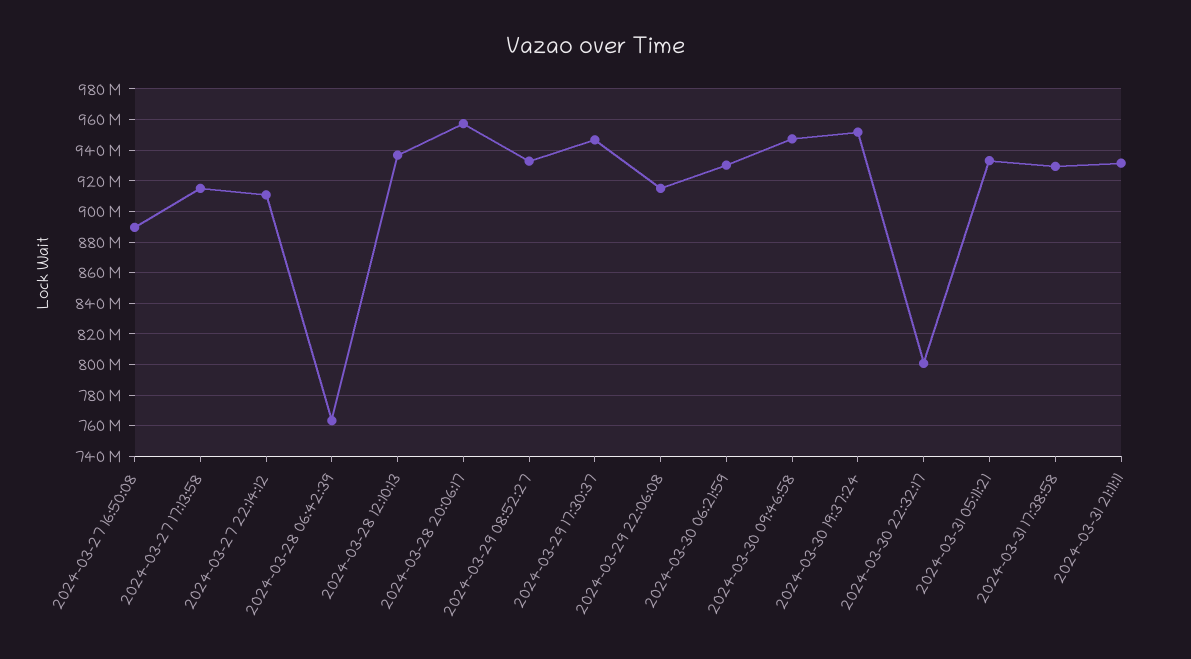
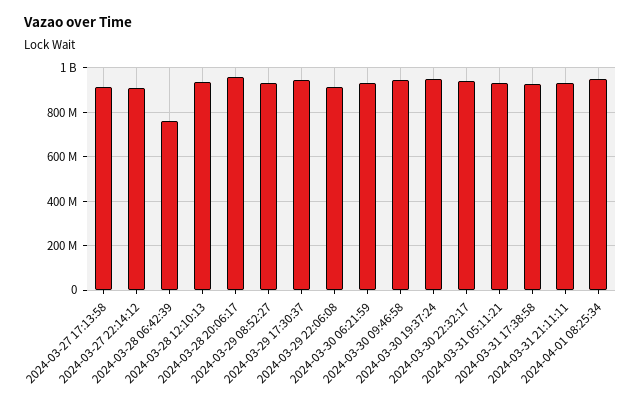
2024-03-27 16:50:08: 890000000 -> none
2024-03-30 22:32:17: 800000000 -> 950000000
2024-04-01 08:25:34: none -> 950000000

